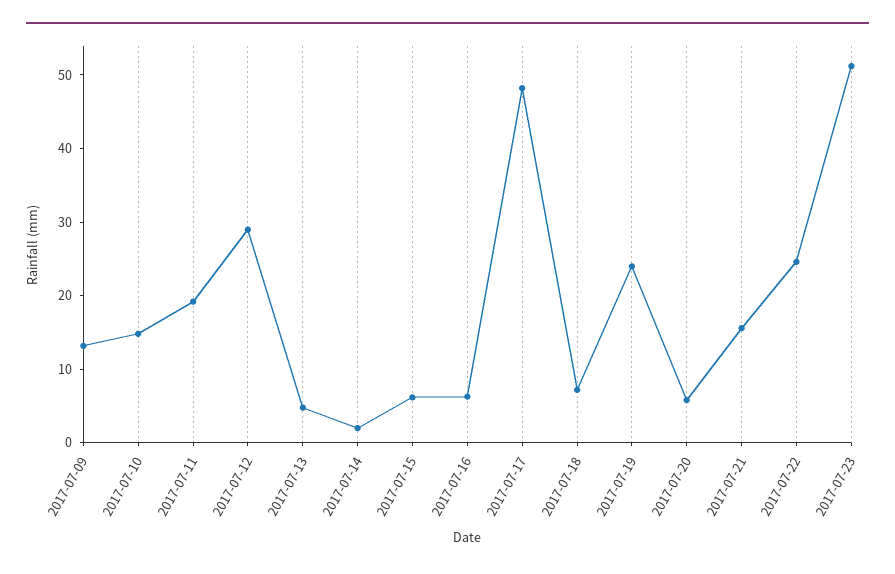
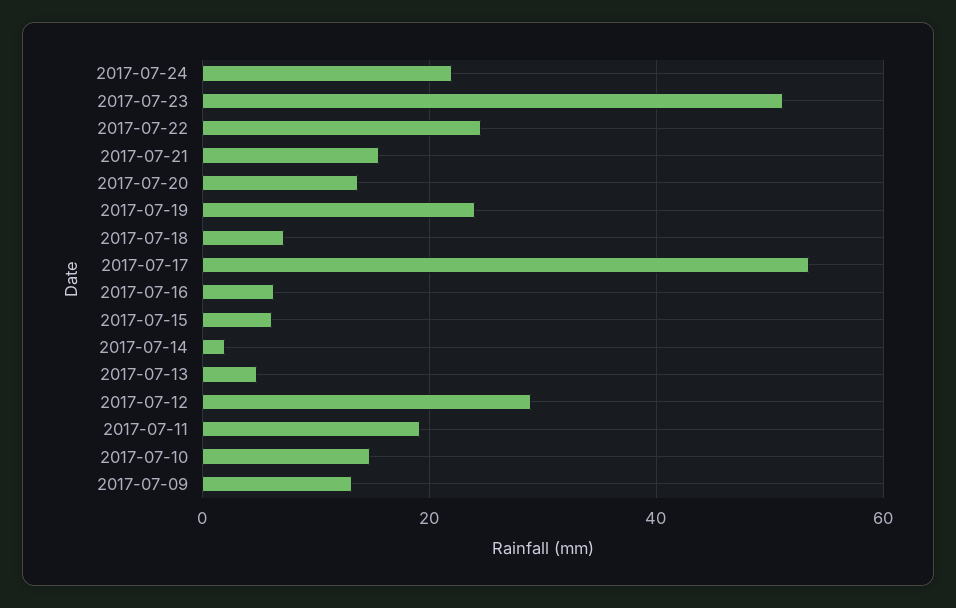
2017-07-17: 48 -> 54
2017-07-20: 6 -> 14
2017-07-24: none -> 22

